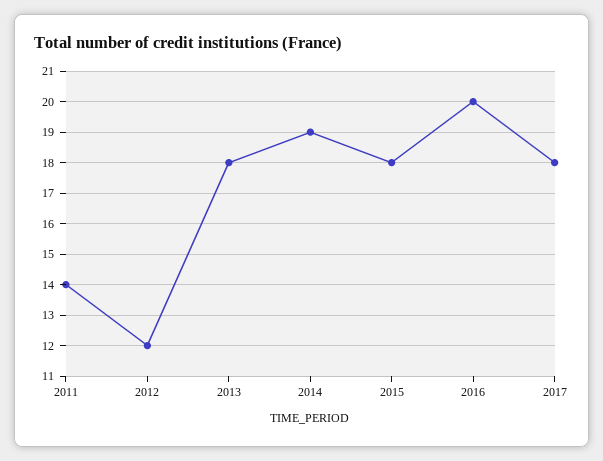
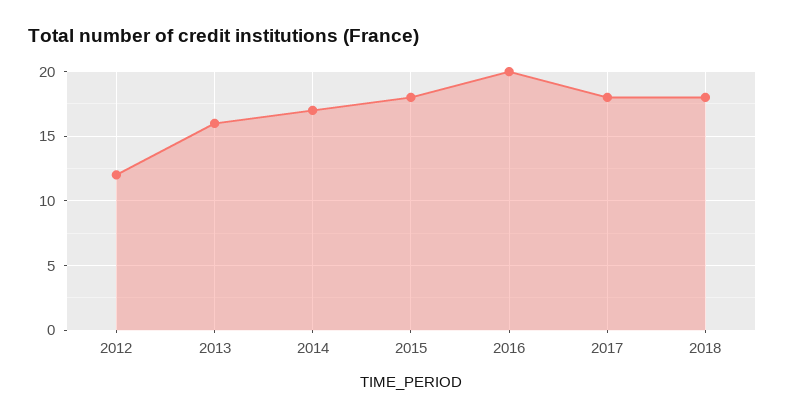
2011: 14 -> none
2013: 18 -> 16
2014: 19 -> 17
2018: none -> 18

